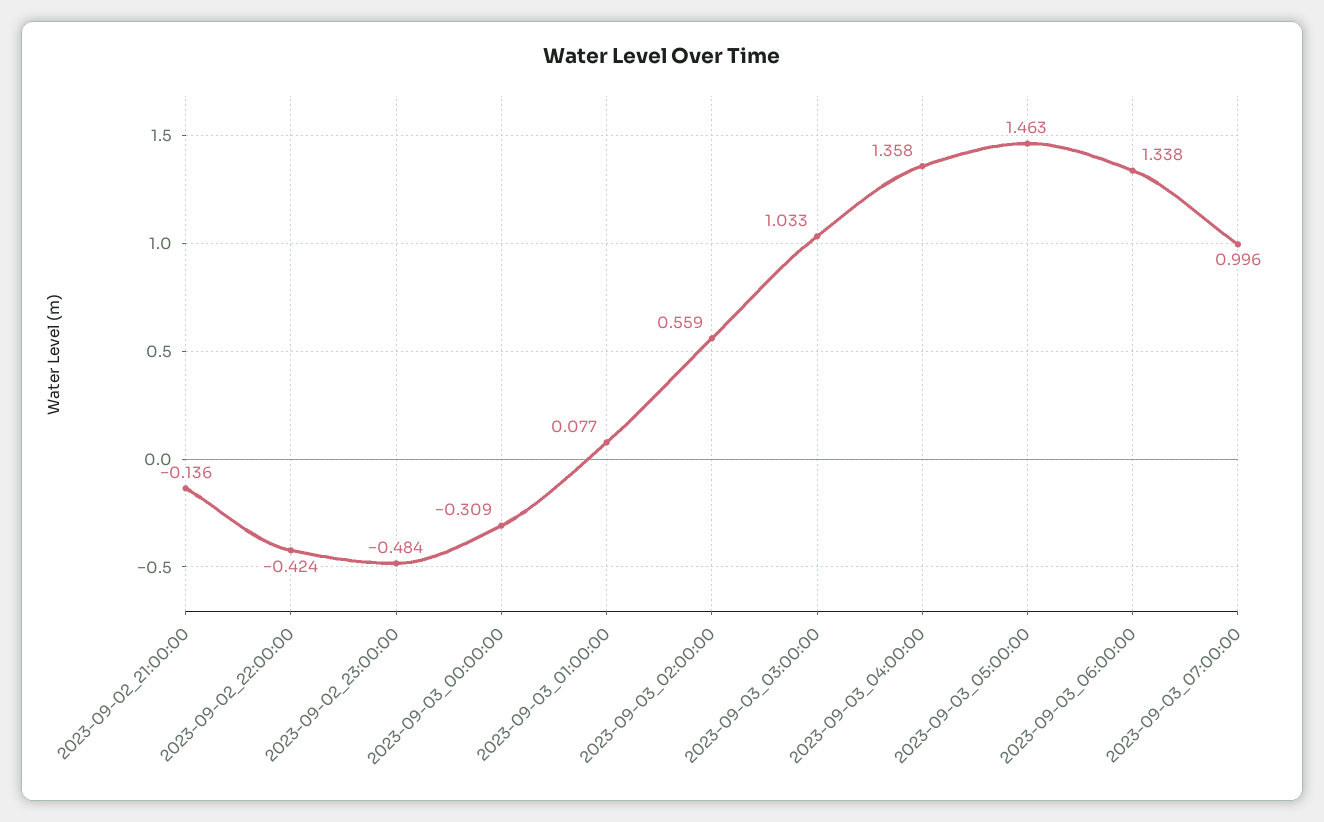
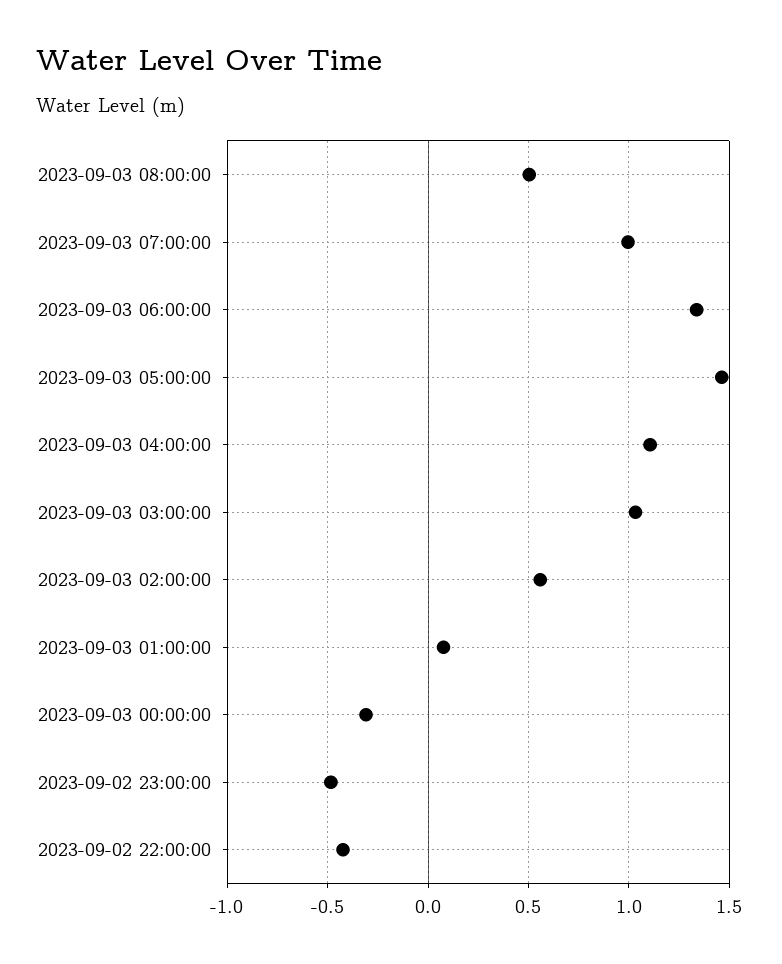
2023-09-02_21:00:00: -0.136 -> none
2023-09-03_04:00:00: 1.358 -> 1.1
2023-09-03 08:00:00: none -> 0.5

